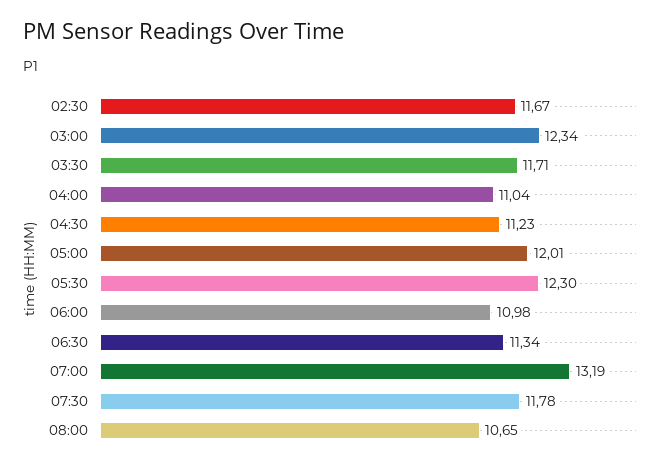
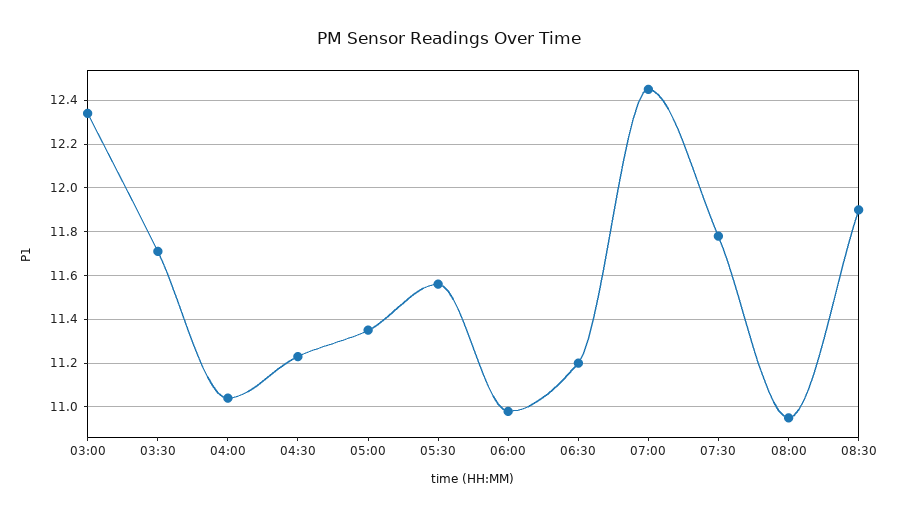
02:30: 11.67 -> none
05:00: 12.01 -> 11.35
05:30: 12.3 -> 11.55
06:30: 11.34 -> 11.2
07:00: 13.19 -> 12.45
08:00: 10.65 -> 10.95
08:30: none -> 11.9

